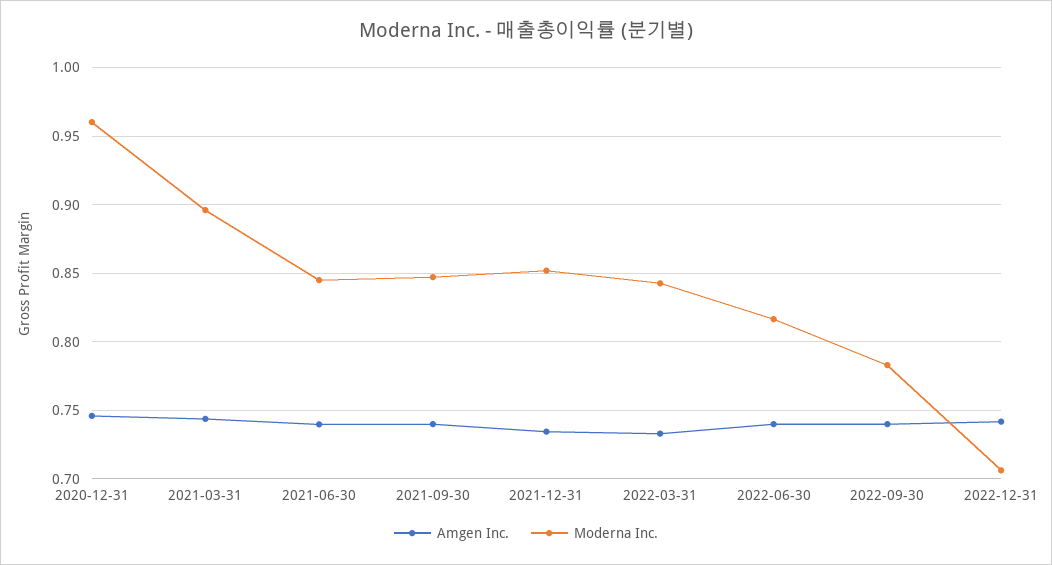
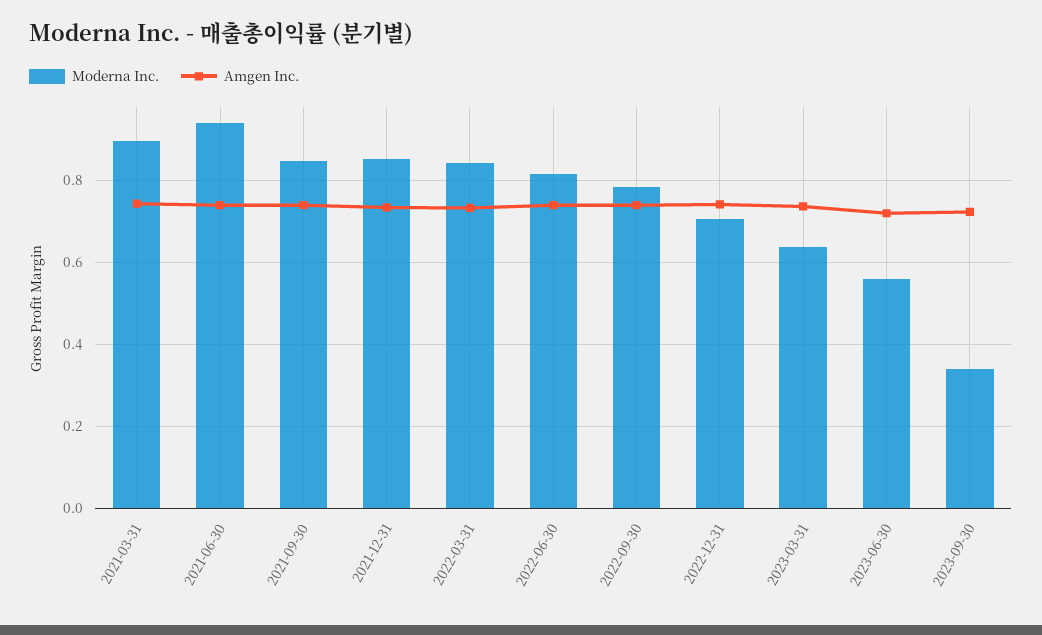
Amgen Inc., 2020-12-31: 0.745 -> none
Moderna Inc., 2020-12-31: 0.96 -> none
Moderna Inc., 2021-06-30: 0.845 -> 0.94
Moderna Inc., 2023-03-31: none -> 0.64
Amgen Inc., 2023-03-31: none -> 0.74
Moderna Inc., 2023-06-30: none -> 0.56
Amgen Inc., 2023-06-30: none -> 0.72
Moderna Inc., 2023-09-30: none -> 0.34
Amgen Inc., 2023-09-30: none -> 0.72

